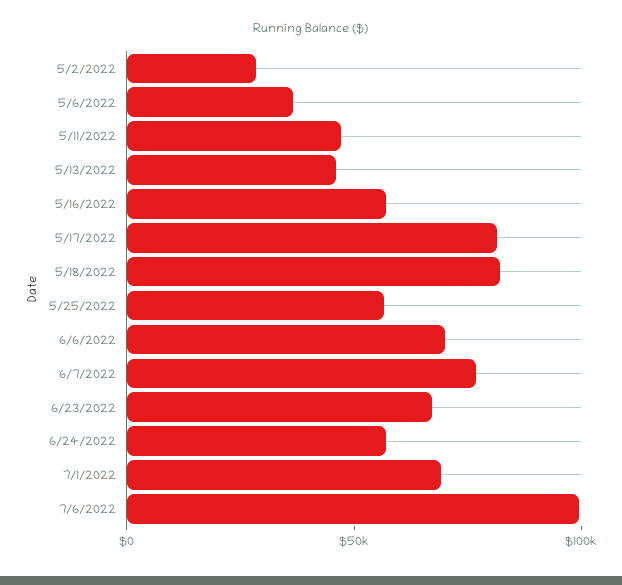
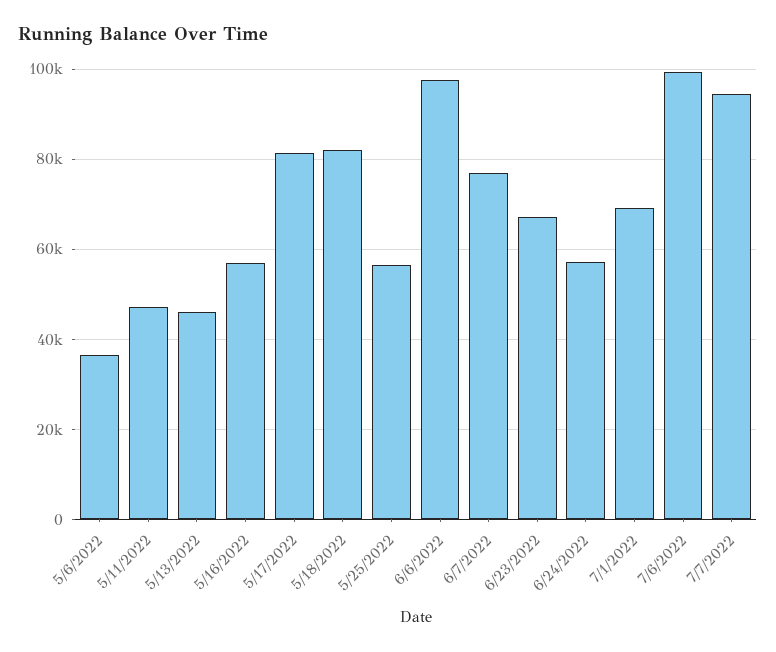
5/2/2022: 30000 -> none
6/6/2022: 70000 -> 98000
7/7/2022: none -> 94000

